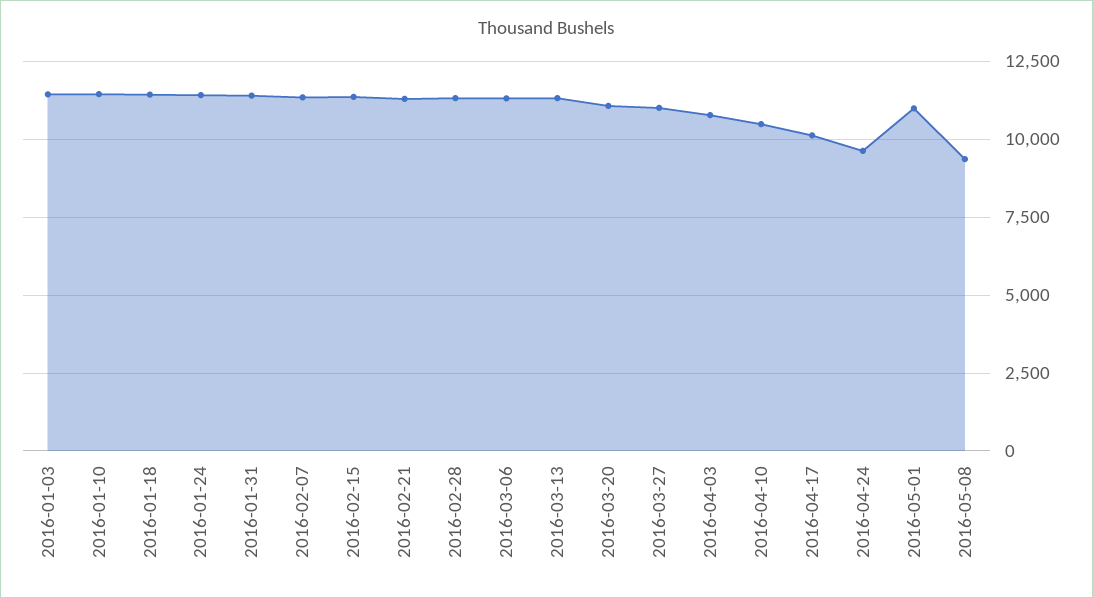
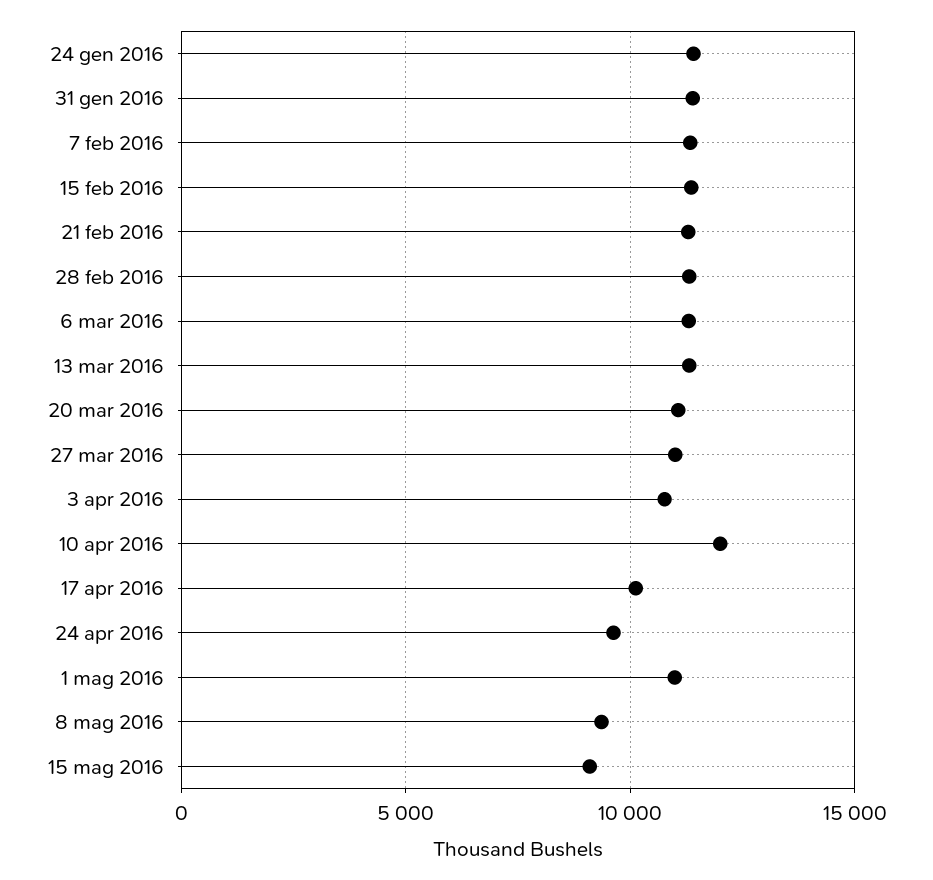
2016-01-03: 11500 -> none
2016-01-10: 11500 -> none
2016-01-18: 11500 -> none
2016-04-10: 10500 -> 12000
15 mag 2016: none -> 9000

